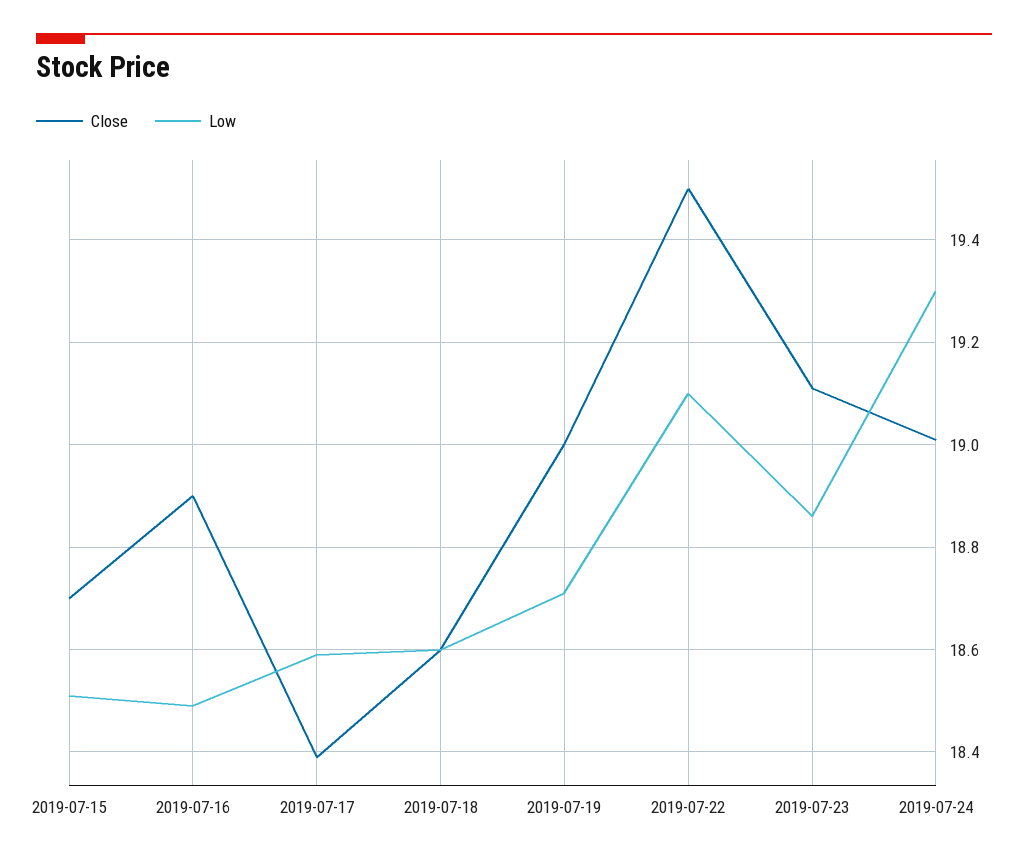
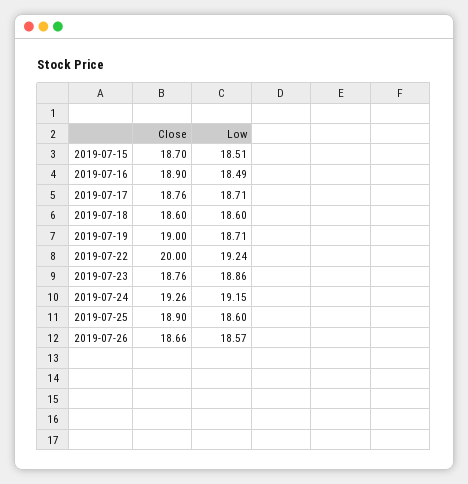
Close, 2019-07-17: 18.4 -> 18.76
Low, 2019-07-17: 18.6 -> 18.71
Close, 2019-07-22: 19.5 -> 20
Low, 2019-07-22: 19.1 -> 19.24
Close, 2019-07-23: 19.1 -> 18.76
Close, 2019-07-24: 19 -> 19.26
Low, 2019-07-24: 19.3 -> 19.15
Close, 2019-07-25: none -> 18.9
Low, 2019-07-25: none -> 18.6
Close, 2019-07-26: none -> 18.66
Low, 2019-07-26: none -> 18.57

